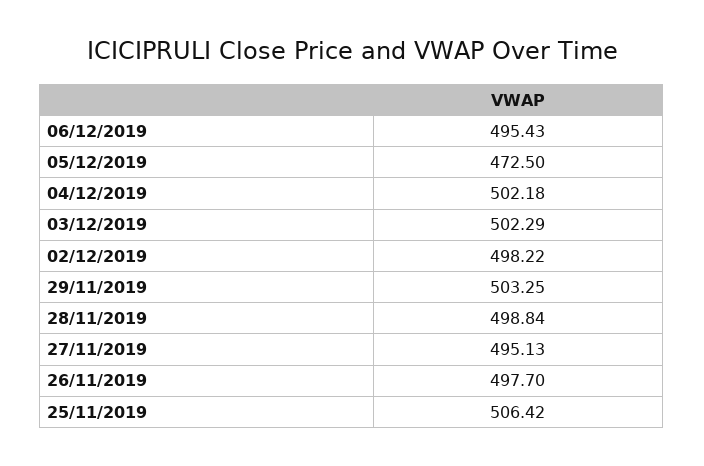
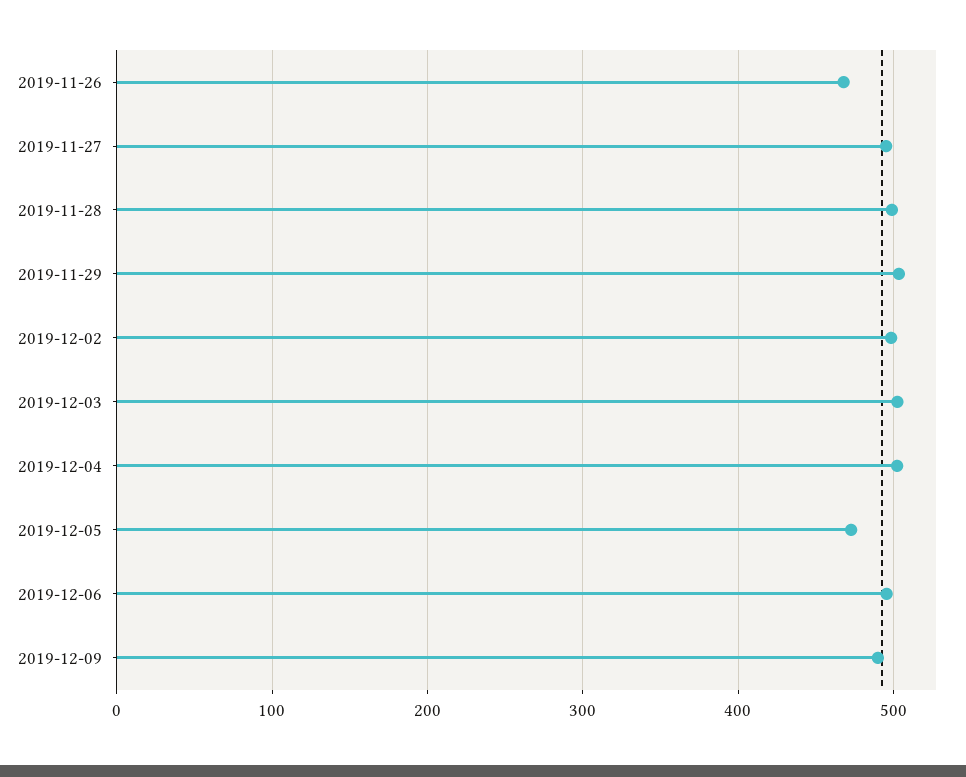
26/11/2019: 497.7 -> 470
25/11/2019: 506.42 -> none
2019-12-09: none -> 490

